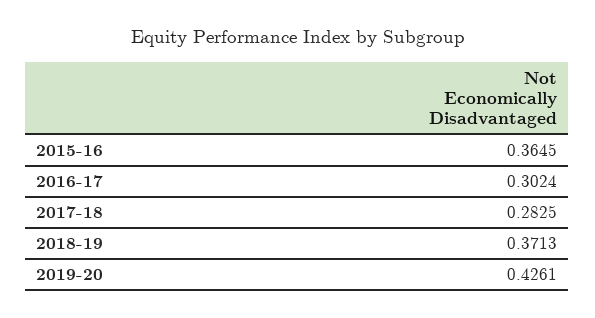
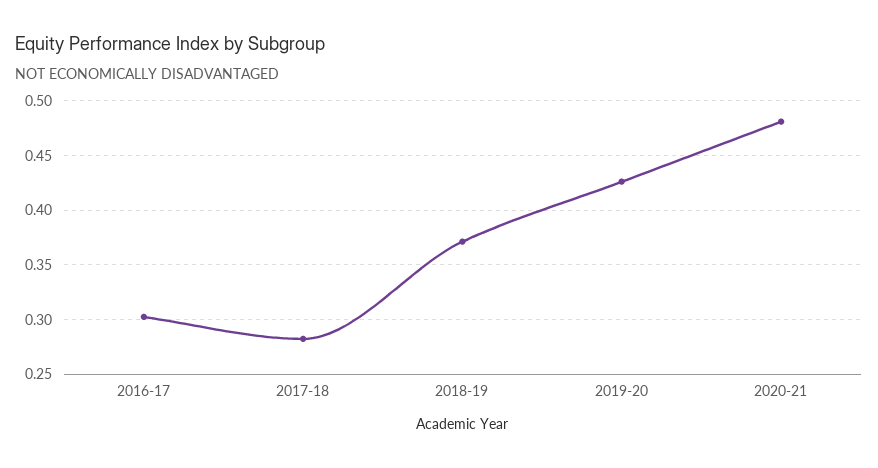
2015-16: 0.3645 -> none
2020-21: none -> 0.48

